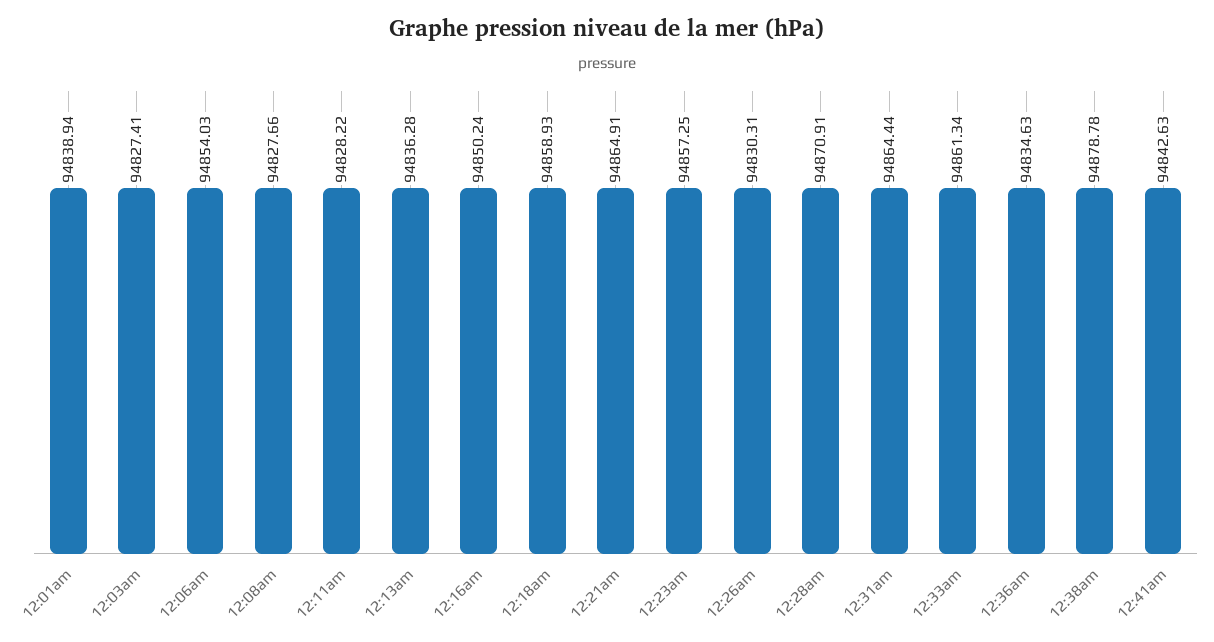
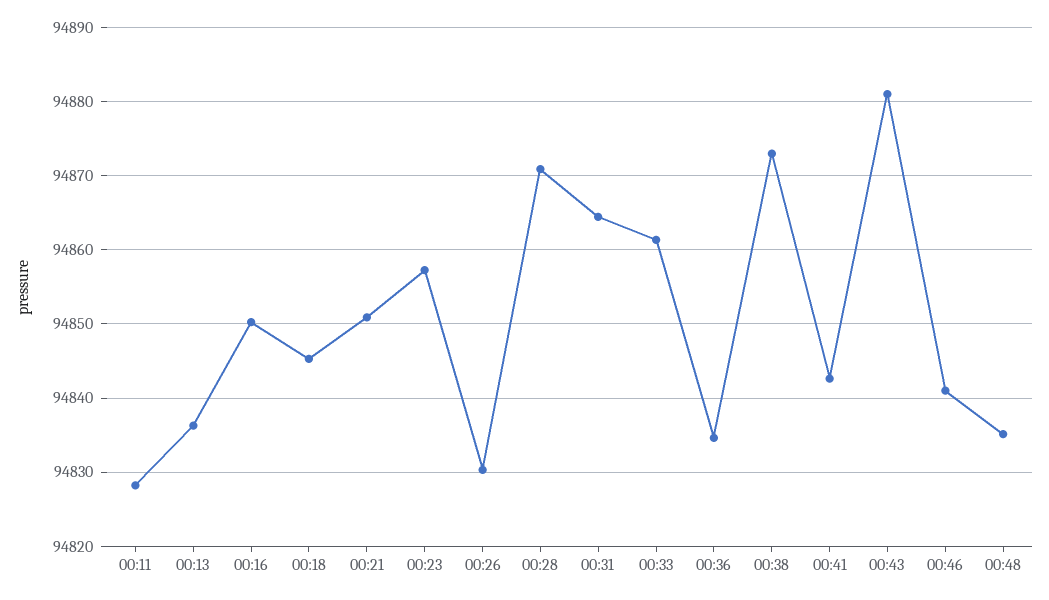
12:01am: 94838.94 -> none
12:03am: 94827.41 -> none
12:06am: 94854.03 -> none
12:08am: 94827.66 -> none
12:18am: 94858.93 -> 94845
12:21am: 94864.91 -> 94851
12:38am: 94878.78 -> 94873
00:43: none -> 94881
00:46: none -> 94841
00:48: none -> 94835

